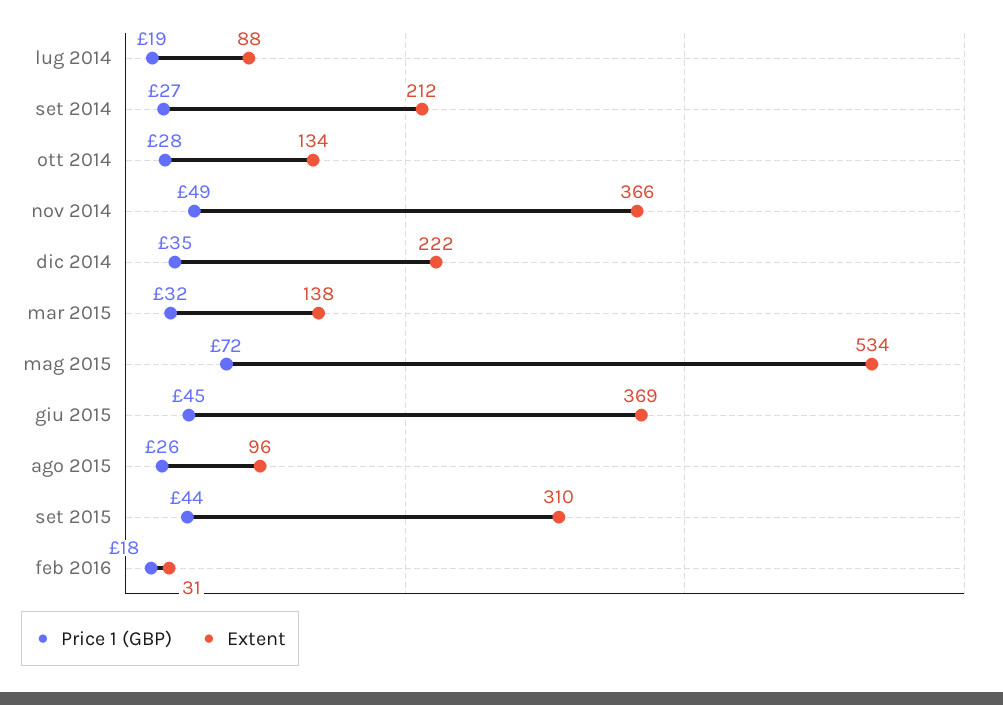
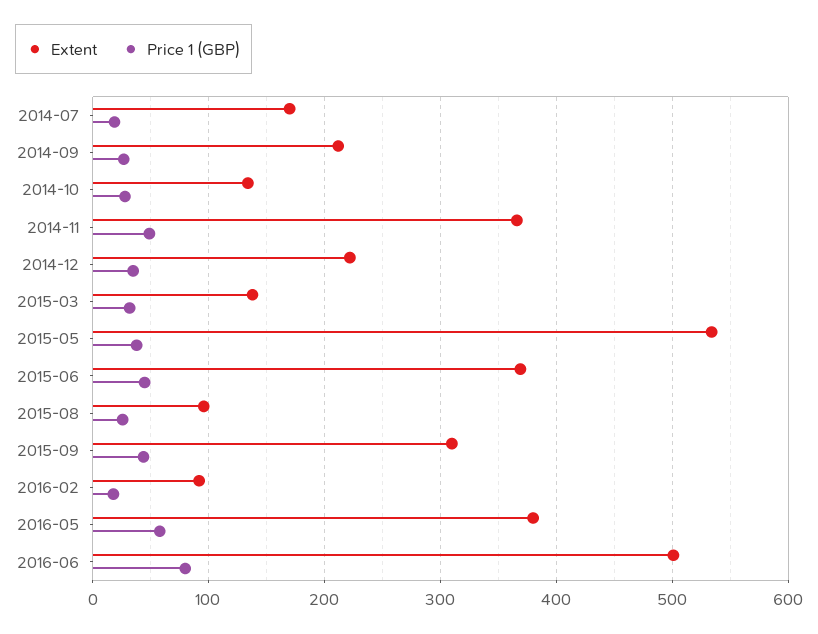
Extent, lug 2014: 88 -> 170
Price 1 (GBP), mag 2015: 72 -> 40
Extent, feb 2016: 31 -> 90
Extent, 2016-05: none -> 380
Price 1 (GBP), 2016-05: none -> 60
Extent, 2016-06: none -> 500
Price 1 (GBP), 2016-06: none -> 80

